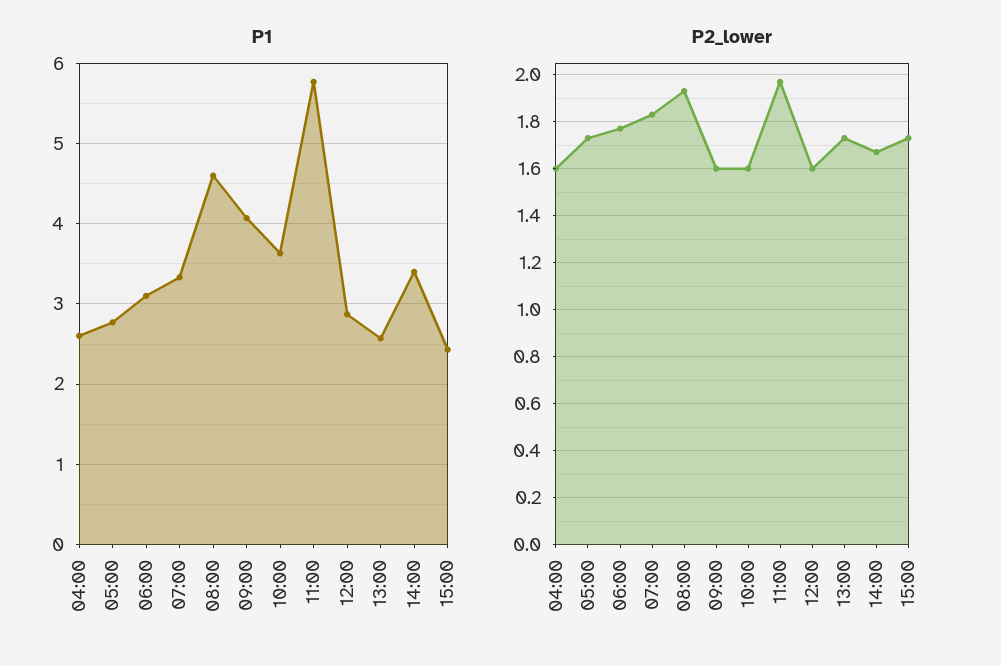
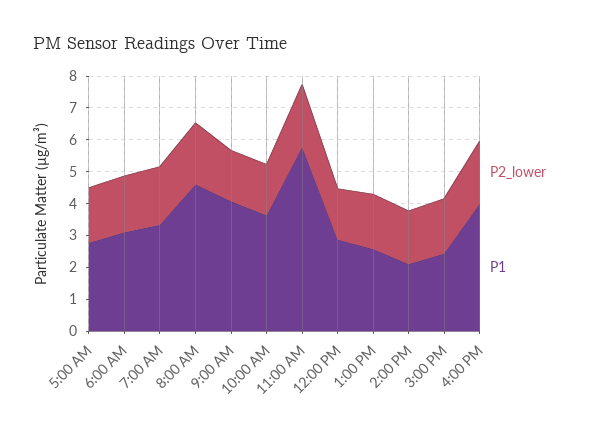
P1, 04:00: 2.6 -> none
P1, 14:00: 3.4 -> 2
P2_lower, 04:00: 1.6 -> none
P2_lower, 4:00 PM: none -> 2
P1, 4:00 PM: none -> 4

